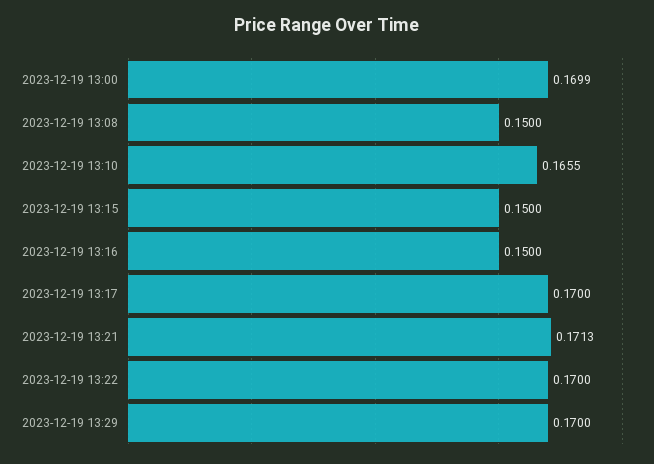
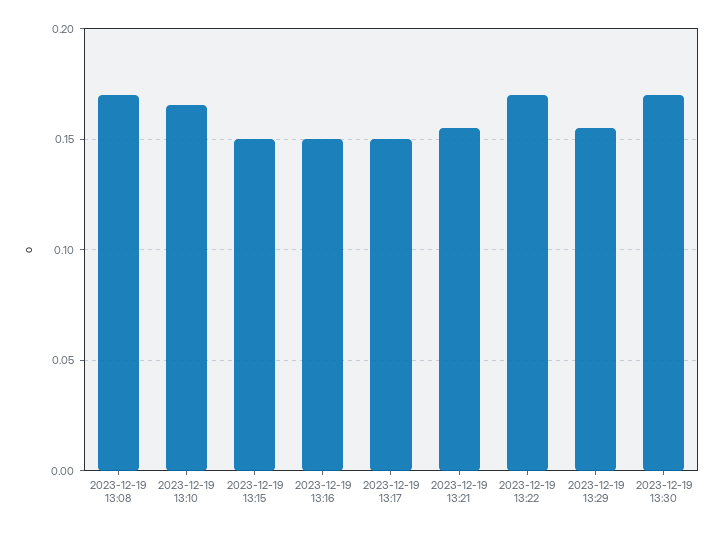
2023-12-19 13:00: 0.1699 -> none
2023-12-19 13:08: 0.15 -> 0.17
2023-12-19 13:17: 0.17 -> 0.15
2023-12-19 13:21: 0.1713 -> 0.155
2023-12-19 13:29: 0.17 -> 0.155
2023-12-19 13:30: none -> 0.17

